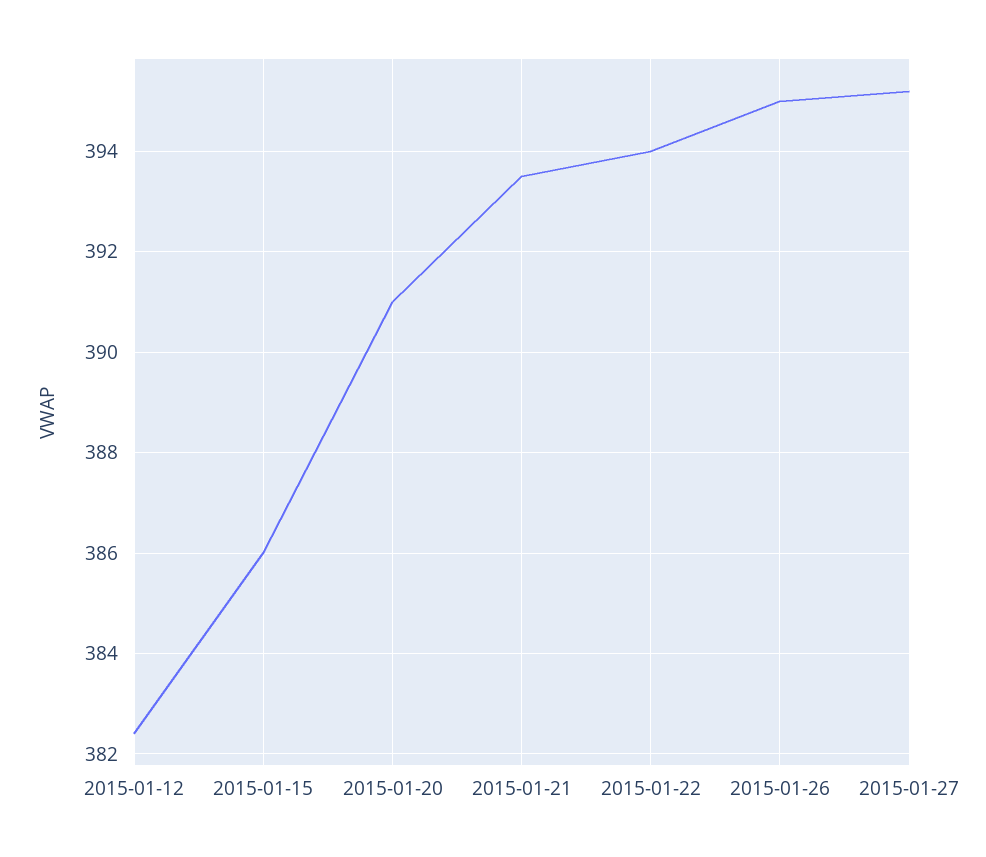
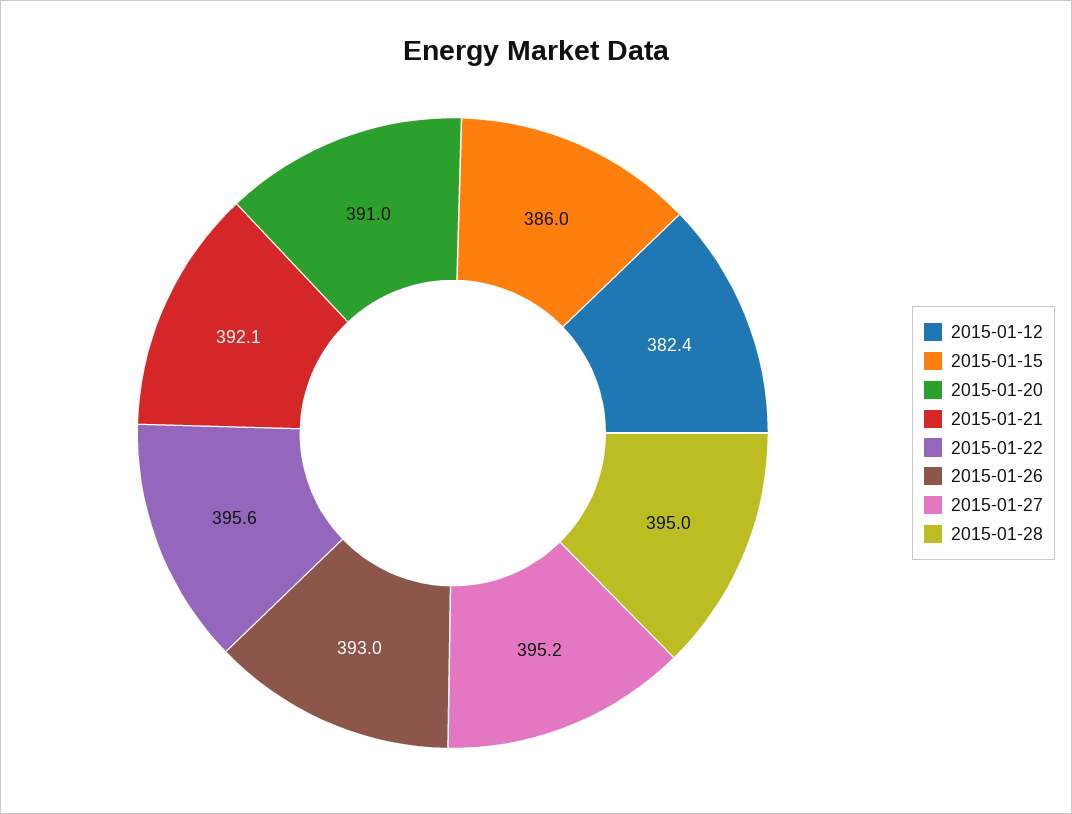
2015-01-21: 393.5 -> 392.1
2015-01-22: 394 -> 395.6
2015-01-26: 395 -> 393
2015-01-28: none -> 395

